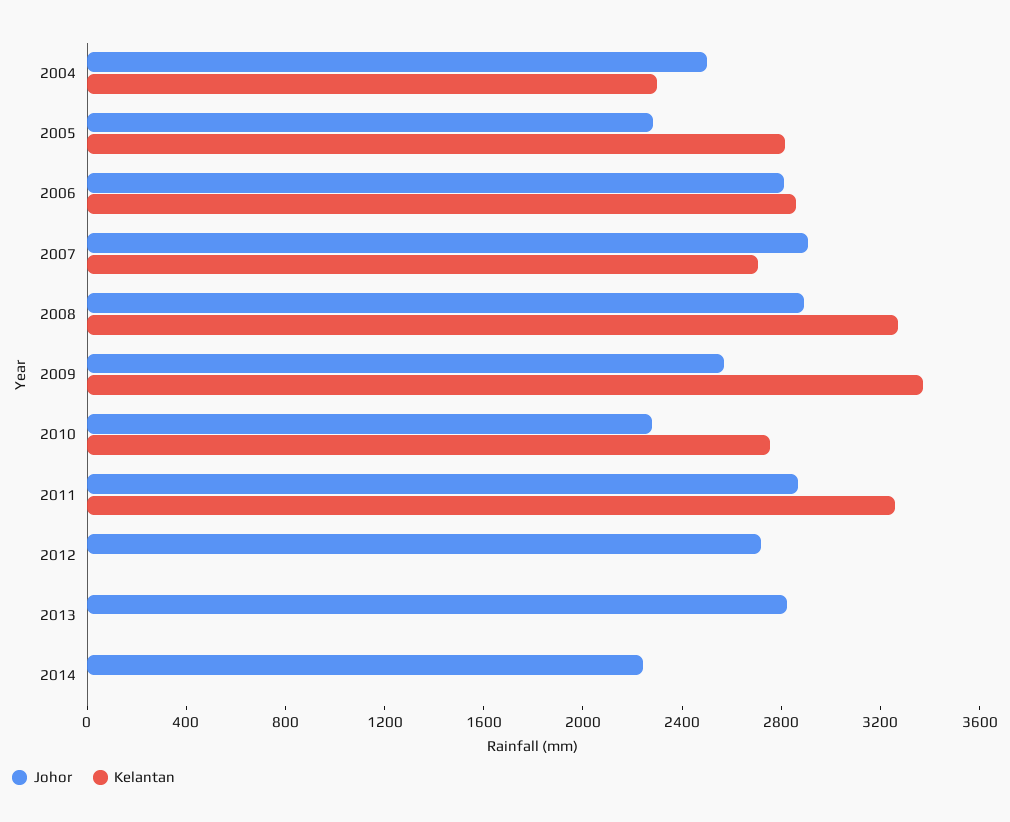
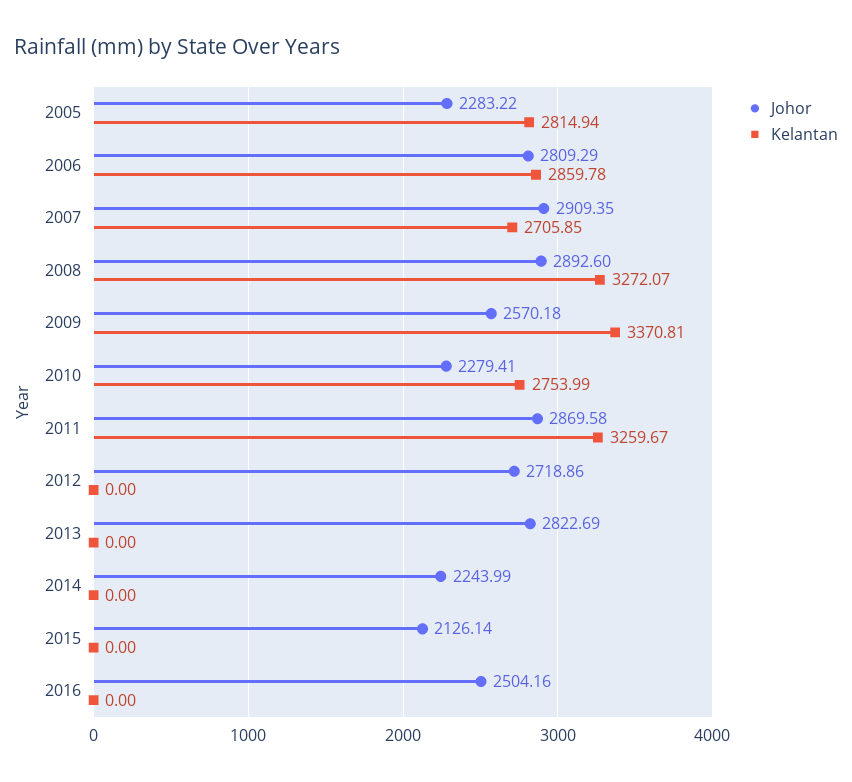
Johor, 2004: 2500 -> none
Kelantan, 2004: 2300 -> none
Johor, 2015: none -> 2126.14
Kelantan, 2015: none -> 0
Johor, 2016: none -> 2504.16
Kelantan, 2016: none -> 0

